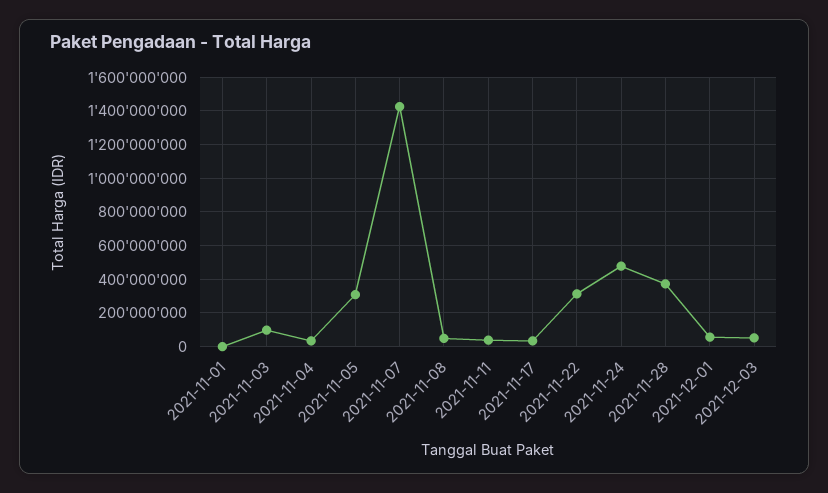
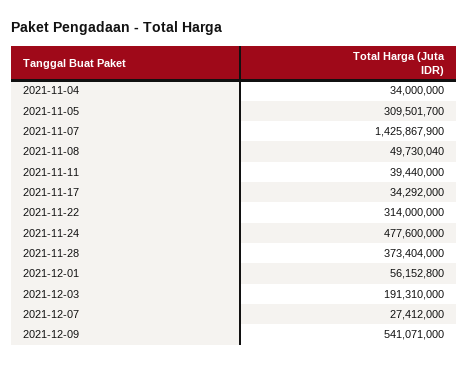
2021-11-01: 0 -> none
2021-11-03: 100000000 -> none
2021-12-03: 50000000 -> 191310000
2021-12-07: none -> 27412000
2021-12-09: none -> 541071000

